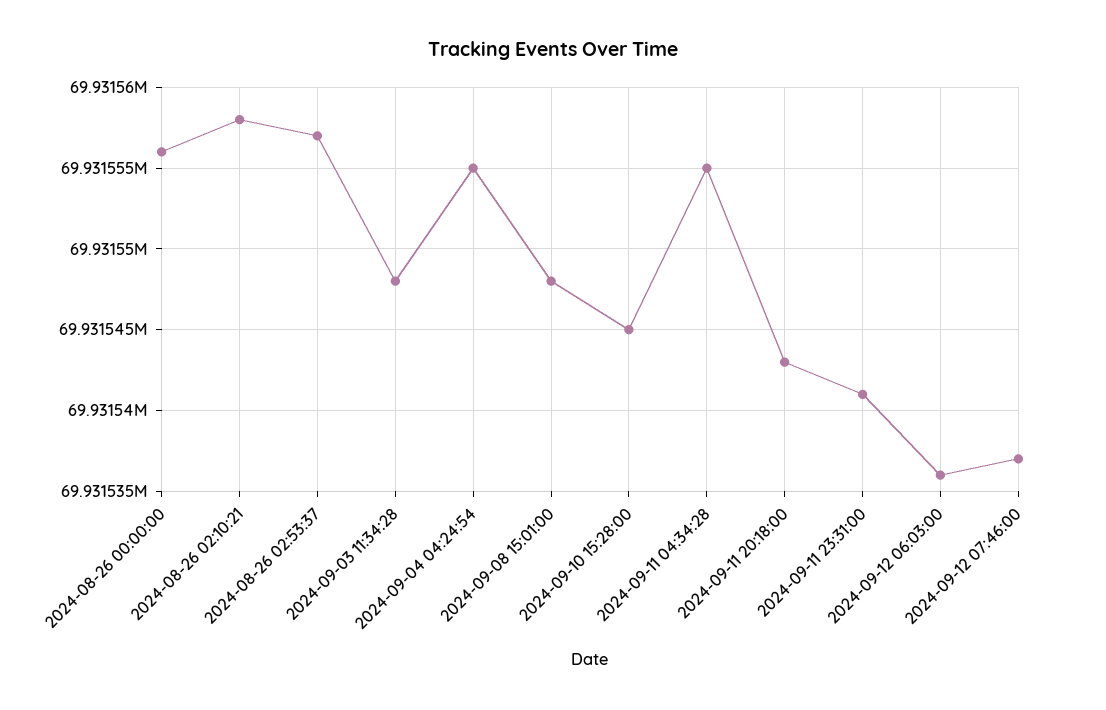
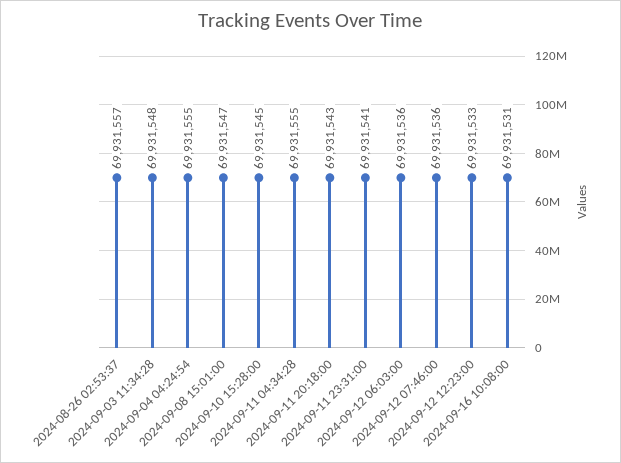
2024-08-26 00:00:00: 69931556 -> none
2024-08-26 02:10:21: 69931558 -> none
2024-09-08 15:01:00: 69931548 -> 69931547
2024-09-12 07:46:00: 69931537 -> 69931536
2024-09-12 12:23:00: none -> 69931533
2024-09-16 10:08:00: none -> 69931531

